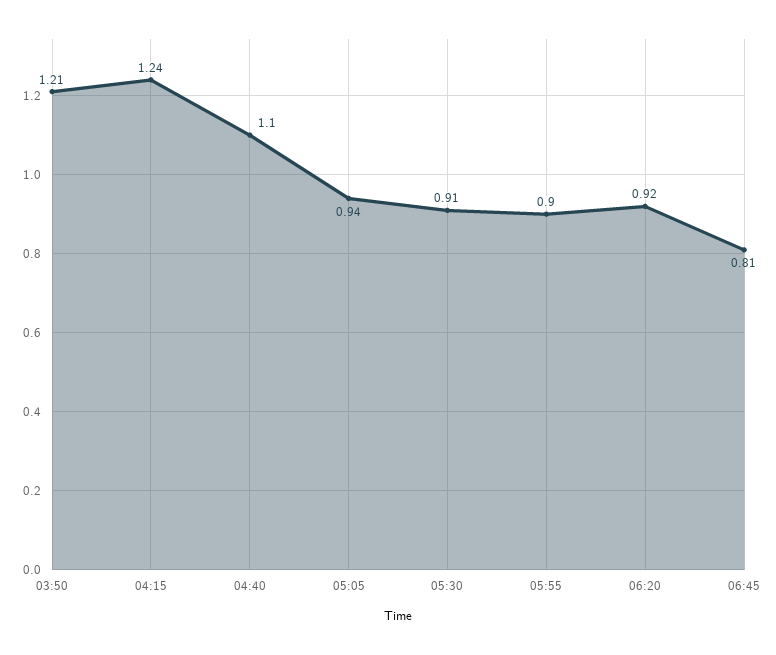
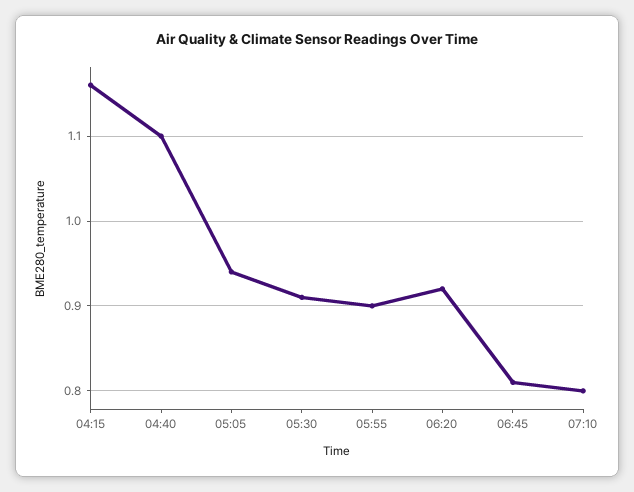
03:50: 1.21 -> none
04:15: 1.24 -> 1.16
07:10: none -> 0.8

